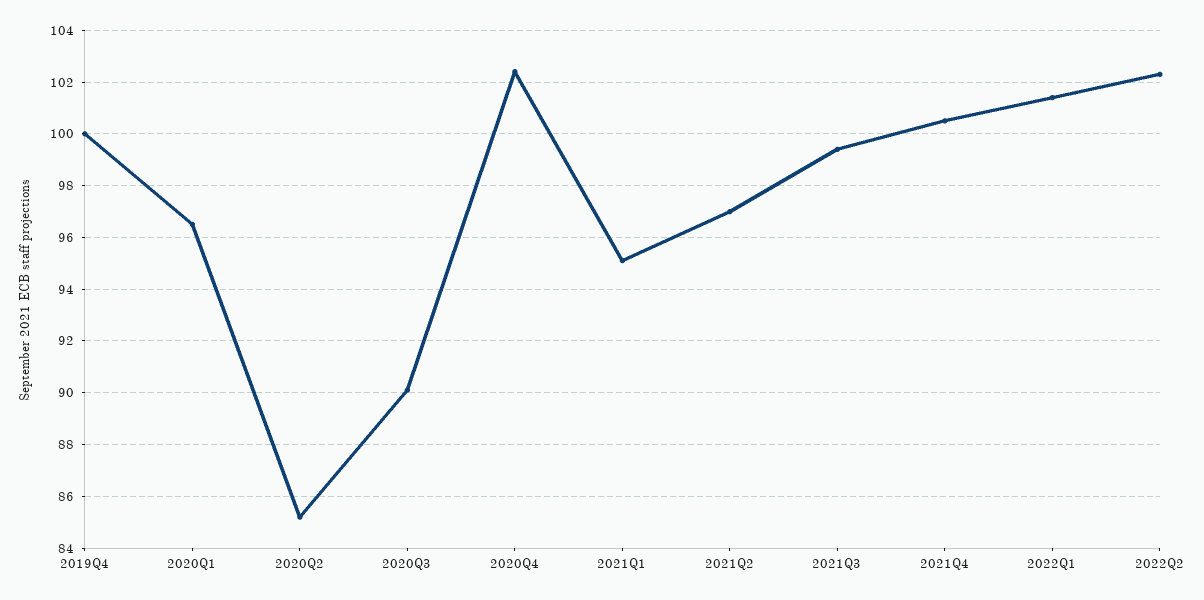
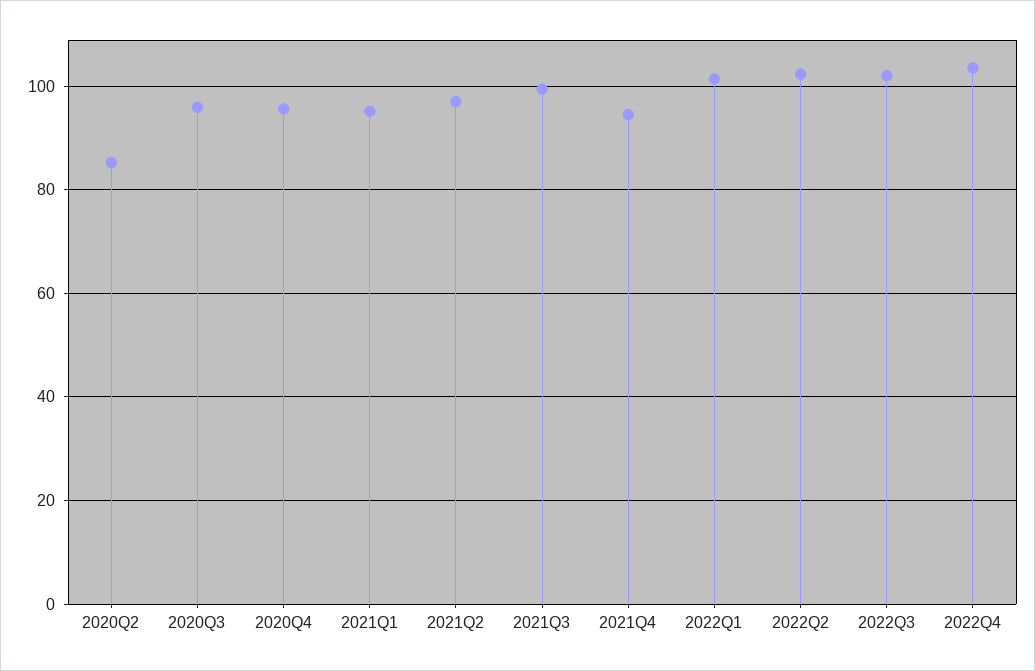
2019Q4: 100 -> none
2020Q1: 96.5 -> none
2020Q3: 90 -> 96
2020Q4: 102.5 -> 96
2021Q4: 100.5 -> 94
2022Q3: none -> 102
2022Q4: none -> 104

